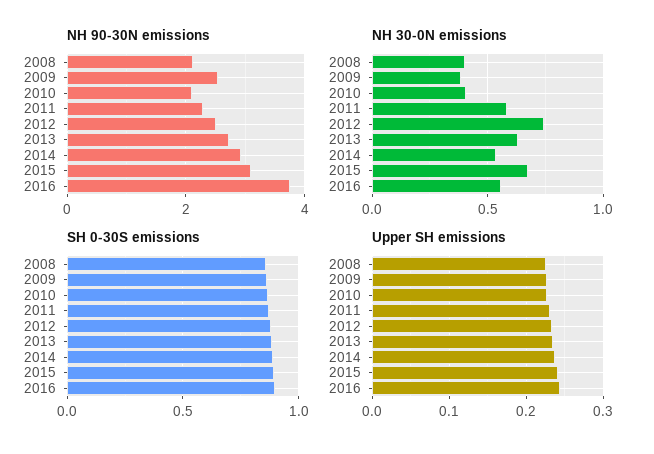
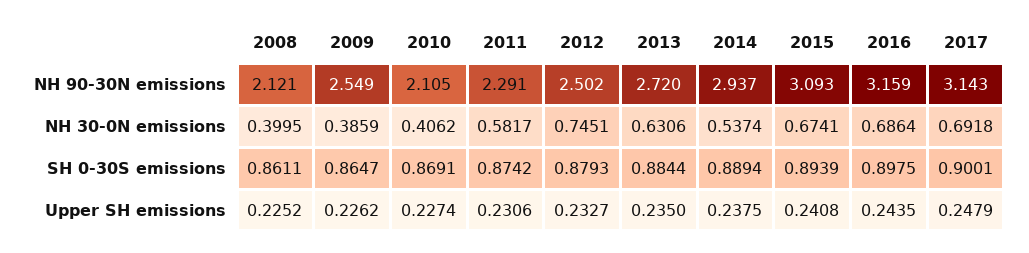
NH 90-30N emissions, 2016: 3.8 -> 3.159
NH 30-0N emissions, 2016: 0.55 -> 0.6864
NH 90-30N emissions, 2017: none -> 3.143
NH 30-0N emissions, 2017: none -> 0.6918
SH 0-30S emissions, 2017: none -> 0.9001
Upper SH emissions, 2017: none -> 0.2479

